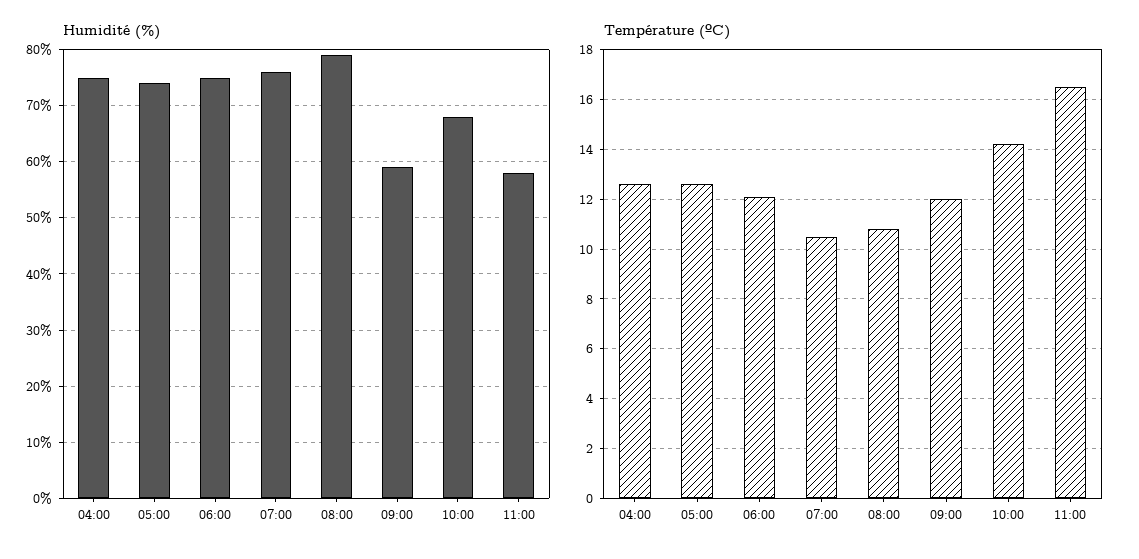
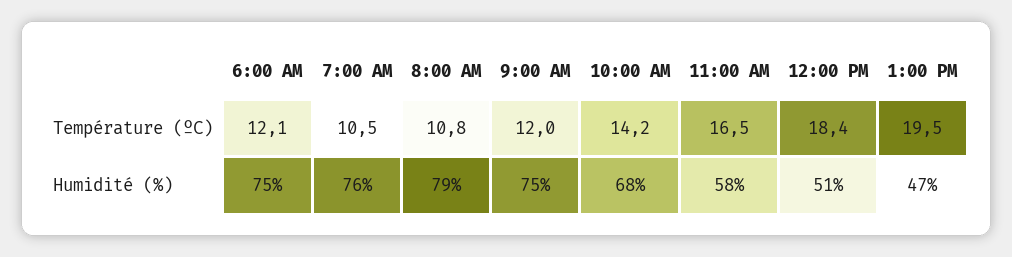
Humidité (%), 04:00: 75 -> none
Humidité (%), 05:00: 75 -> none
Humidité (%), 09:00: 60 -> 75
Température (ºC), 04:00: 12.5 -> none
Température (ºC), 05:00: 12.5 -> none
Température (ºC), 12:00 PM: none -> 18.4
Température (ºC), 1:00 PM: none -> 19.5
Humidité (%), 12:00 PM: none -> 51
Humidité (%), 1:00 PM: none -> 47

